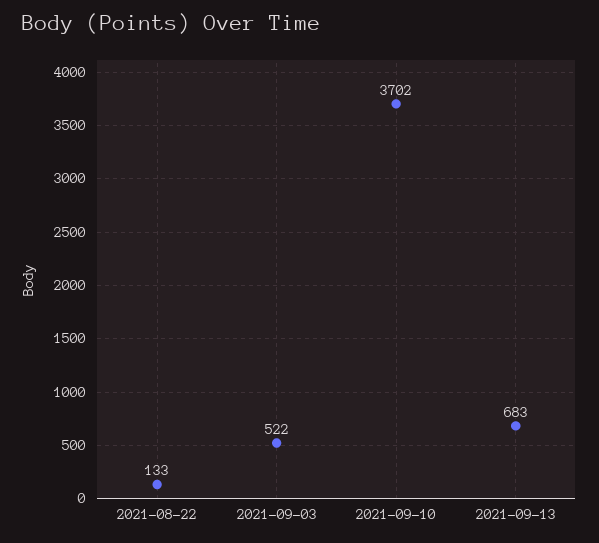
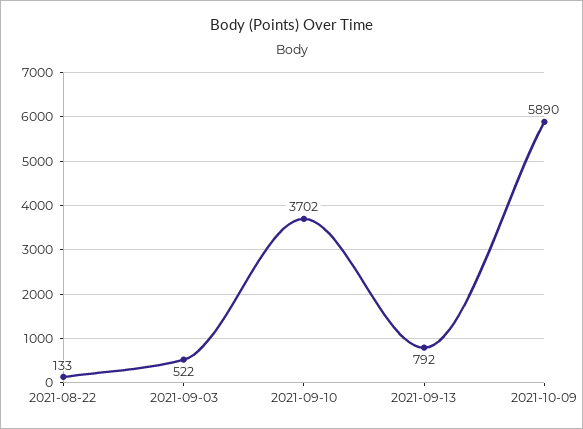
2021-09-13: 683 -> 792
2021-10-09: none -> 5890

